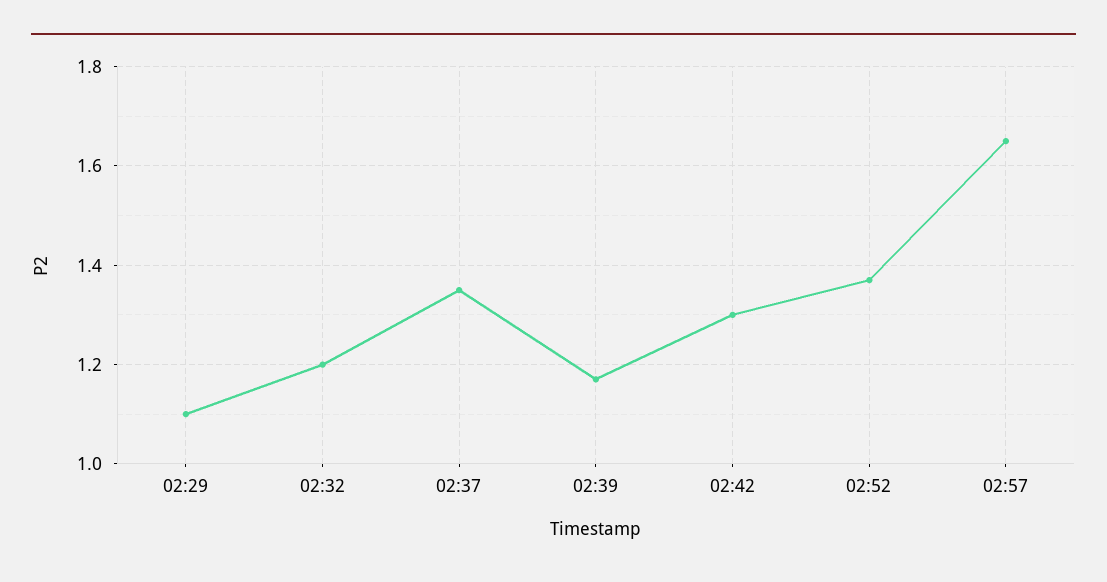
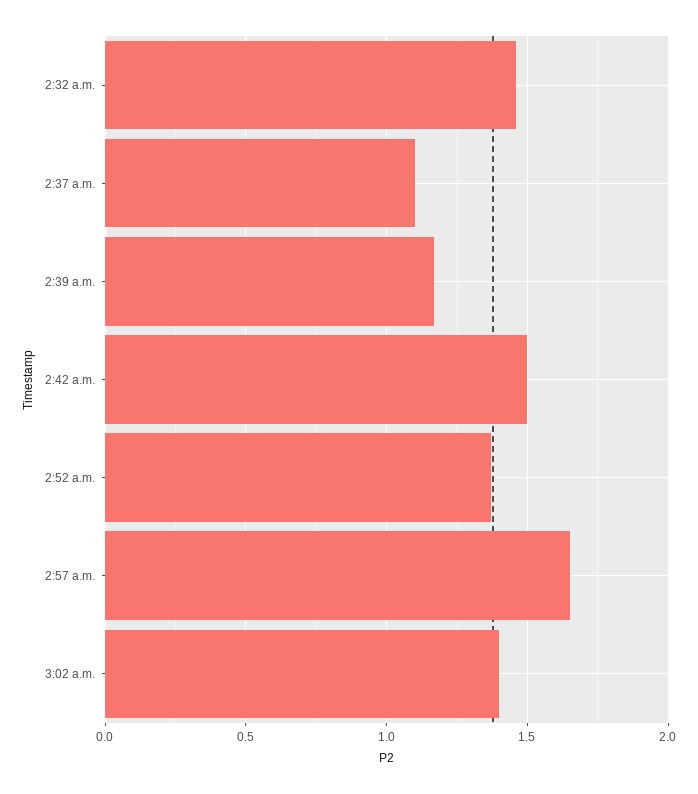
02:29: 1.1 -> none
02:32: 1.2 -> 1.45
02:37: 1.35 -> 1.1
02:42: 1.3 -> 1.5
3:02 a.m.: none -> 1.4

